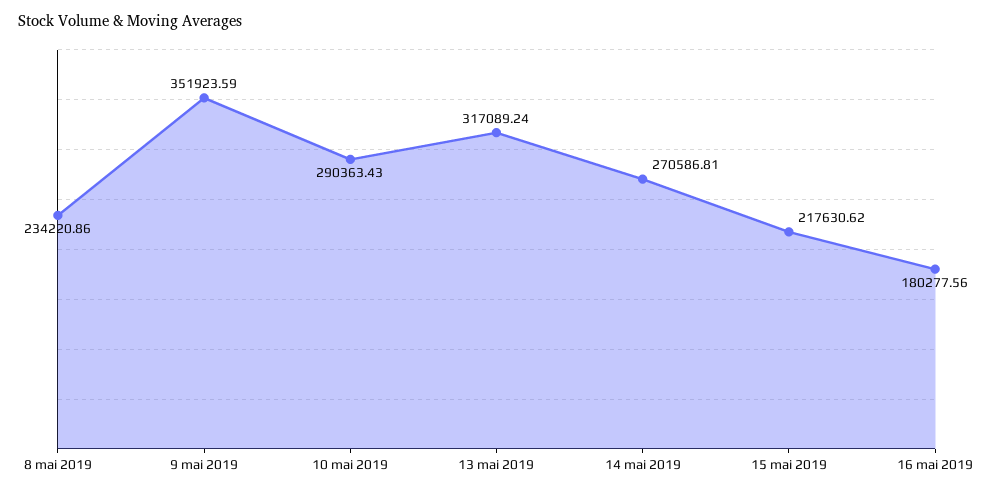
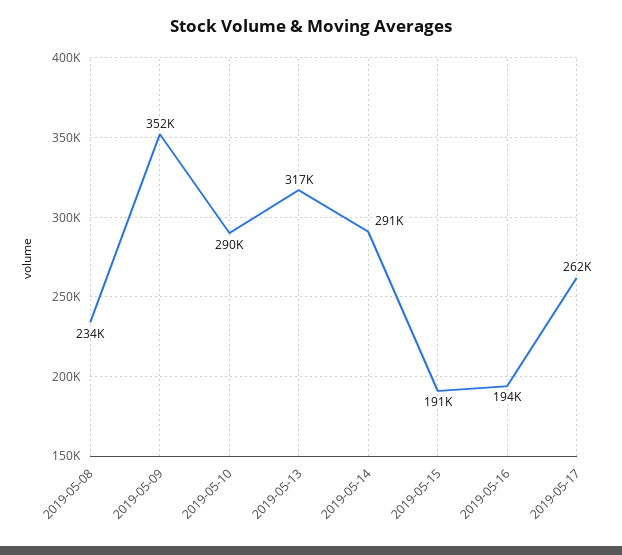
14 mai 2019: 270586.81 -> 291000
15 mai 2019: 217630.62 -> 191000
16 mai 2019: 180277.56 -> 194000
2019-05-17: none -> 262000

